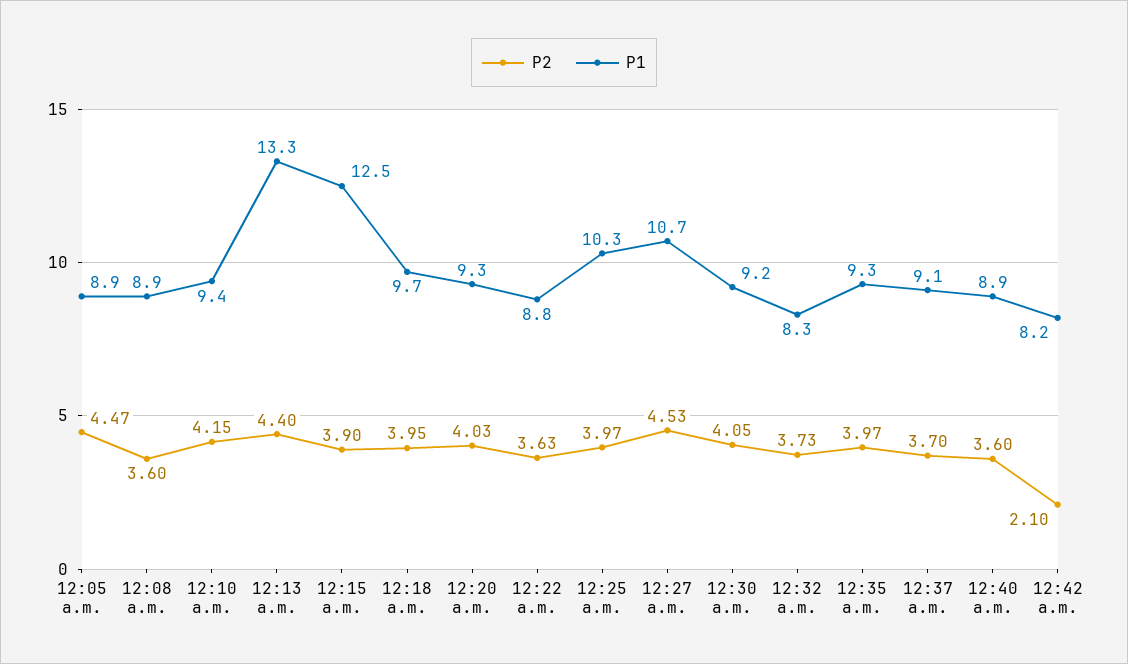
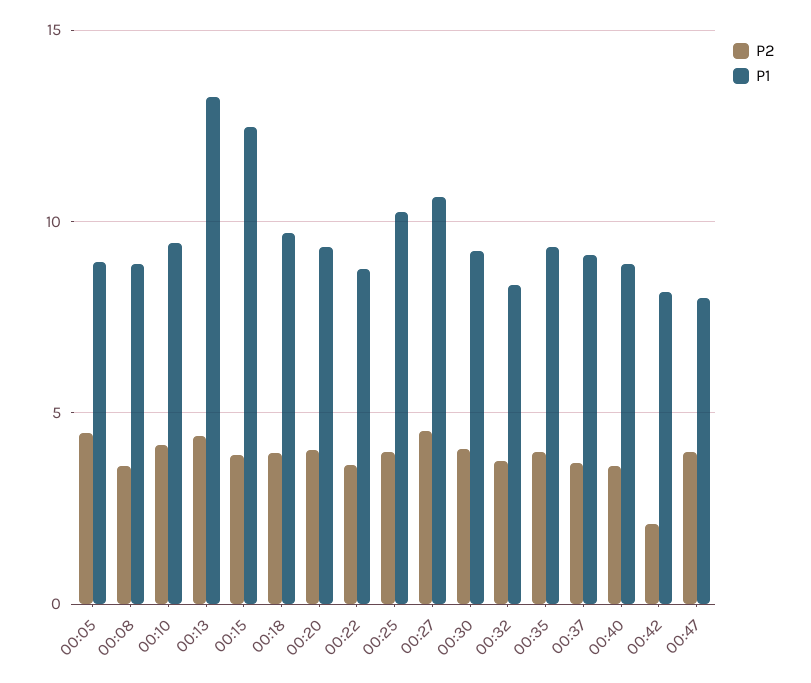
P2, 00:47: none -> 4
P1, 00:47: none -> 8

